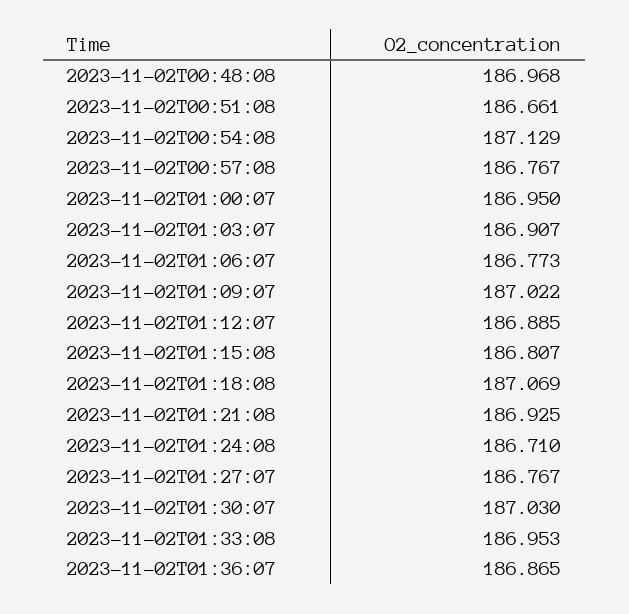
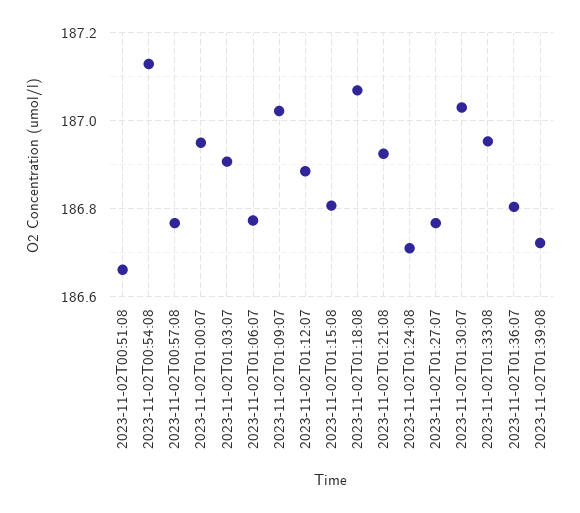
2023-11-02T00:48:08: 186.968 -> none
2023-11-02T01:36:07: 186.865 -> 186.8
2023-11-02T01:39:08: none -> 186.72

